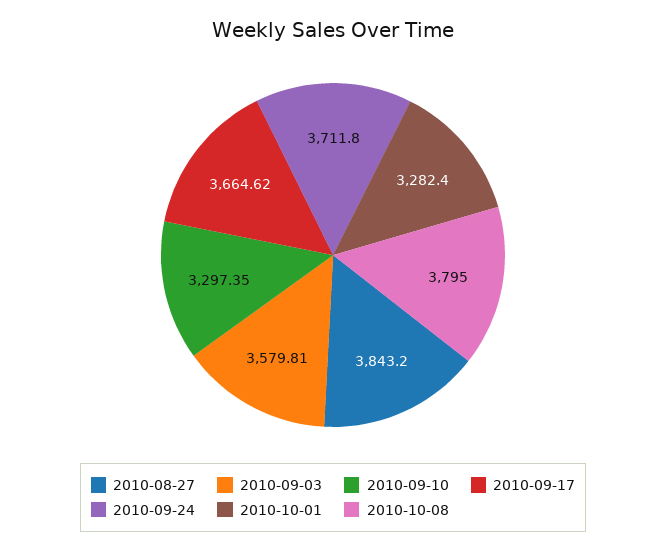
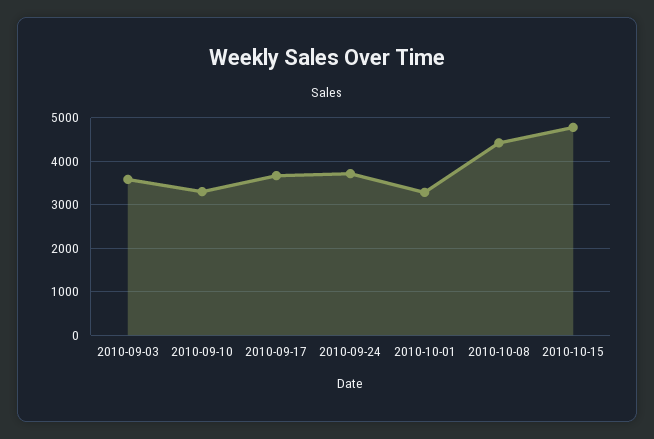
2010-08-27: 3843.2 -> none
2010-10-08: 3795 -> 4400
2010-10-15: none -> 4800

